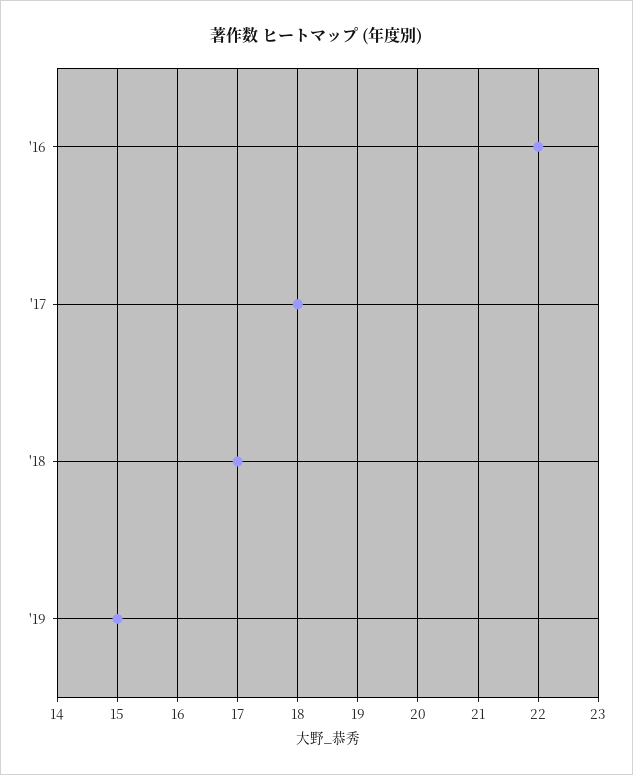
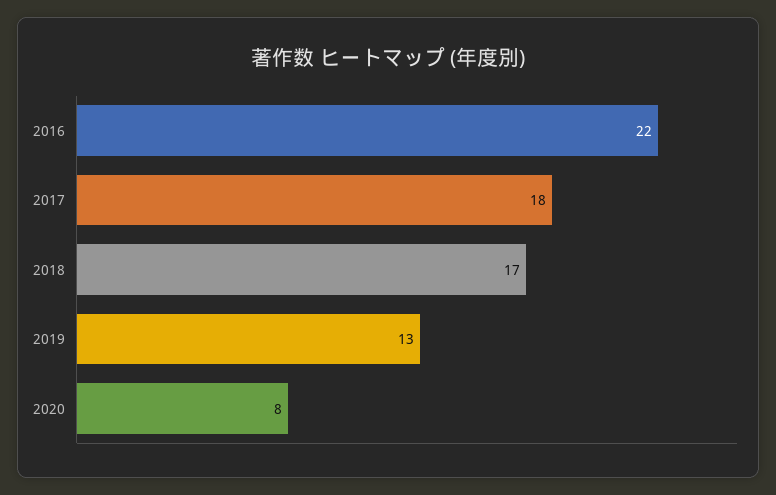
'19: 15 -> 13
2020: none -> 8

